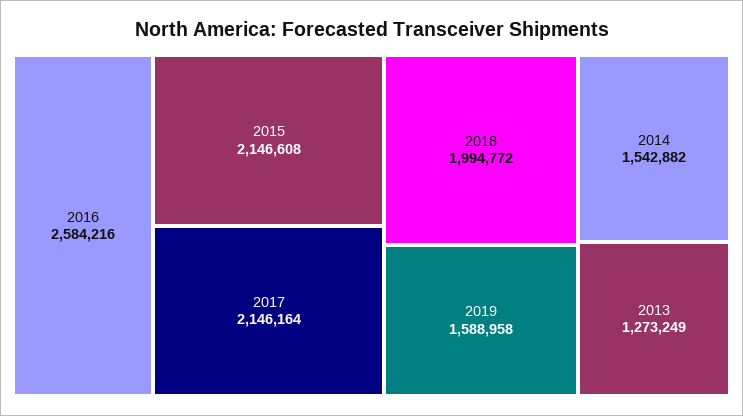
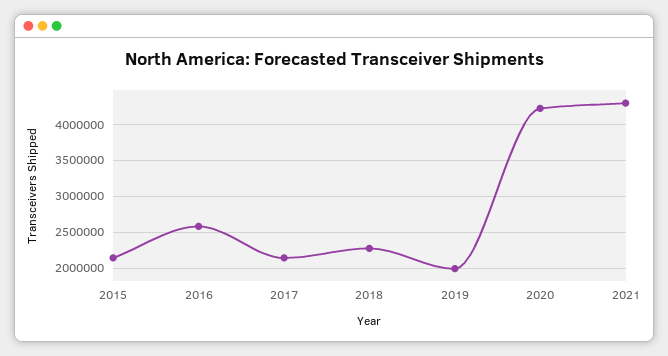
2018: 1994772 -> 2300000
2019: 1588958 -> 2000000
2014: 1542882 -> none
2013: 1273249 -> none
2020: none -> 4200000
2021: none -> 4300000

